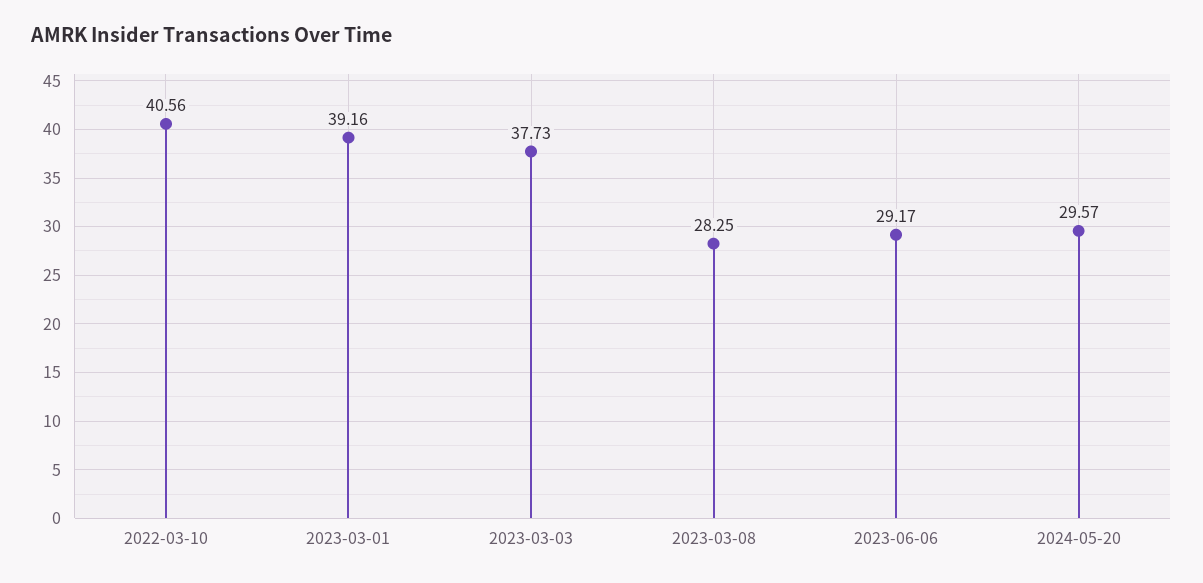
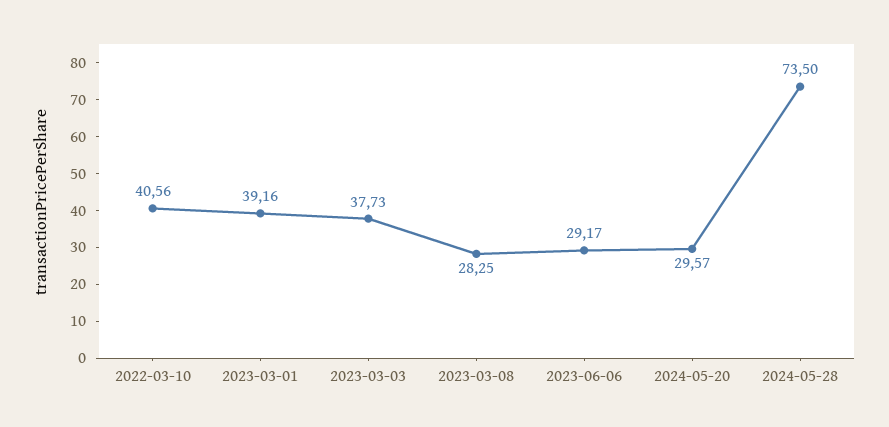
2024-05-28: none -> 73.5

